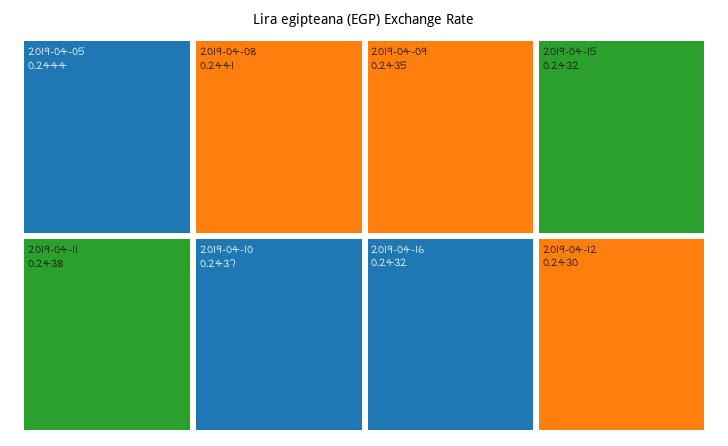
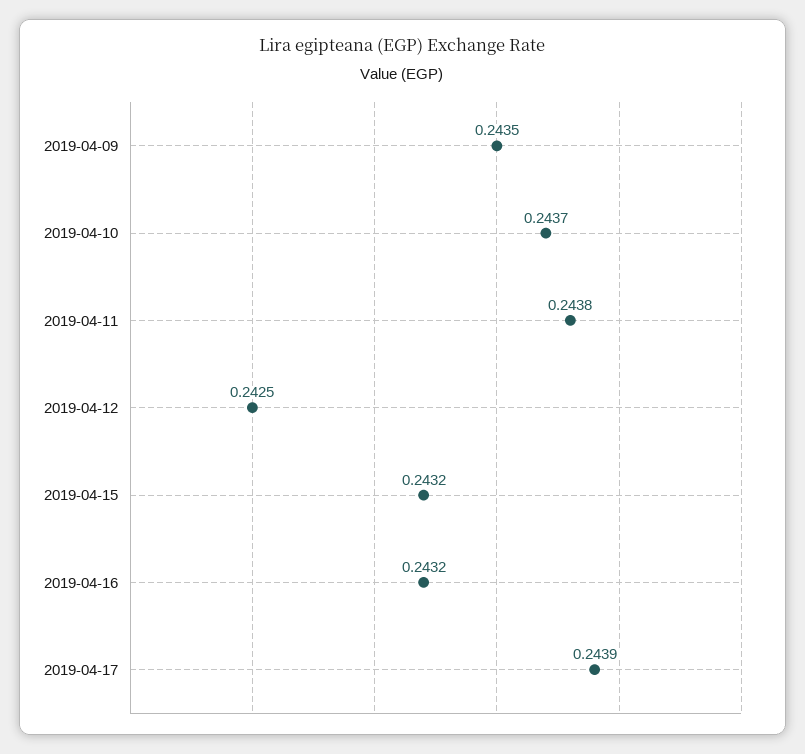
2019-04-05: 0.2444 -> none
2019-04-08: 0.2441 -> none
2019-04-12: 0.243 -> 0.2425
2019-04-17: none -> 0.2439

